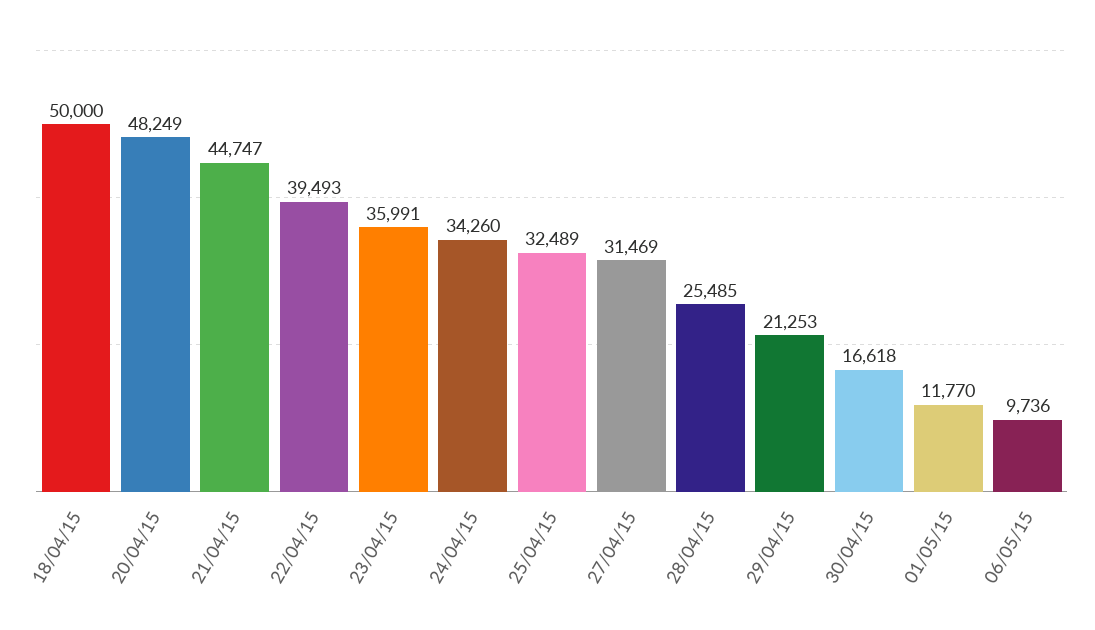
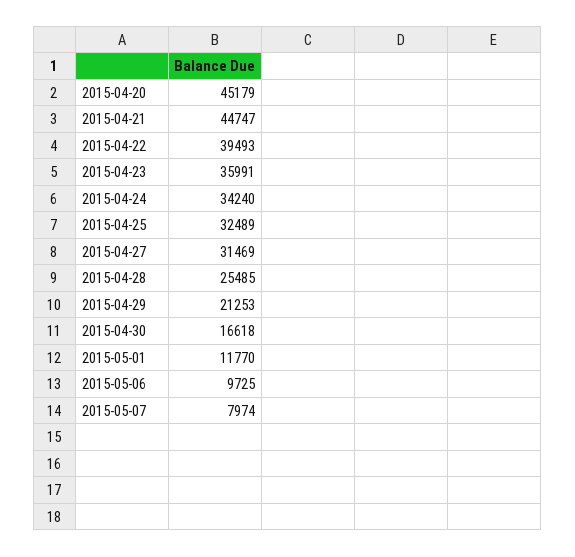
18/04/15: 50000 -> none
20/04/15: 48249 -> 45179
24/04/15: 34260 -> 34240
06/05/15: 9736 -> 9725
2015-05-07: none -> 7974

